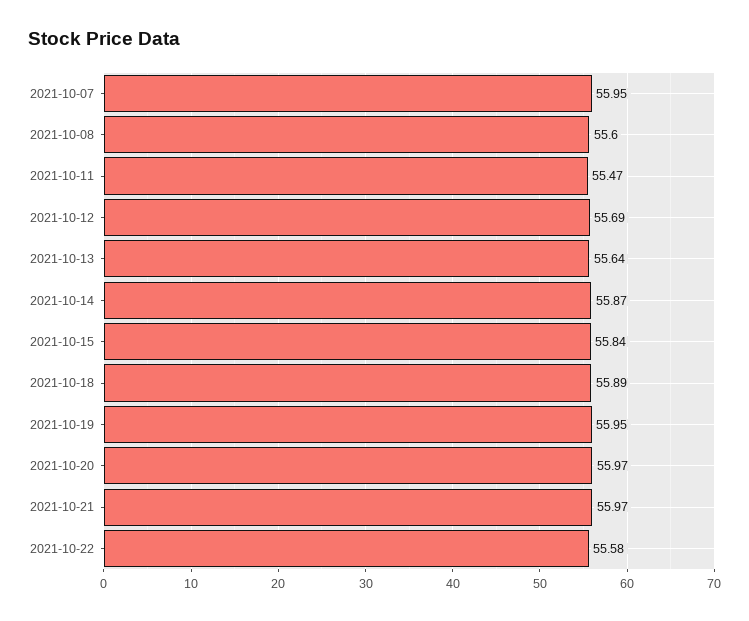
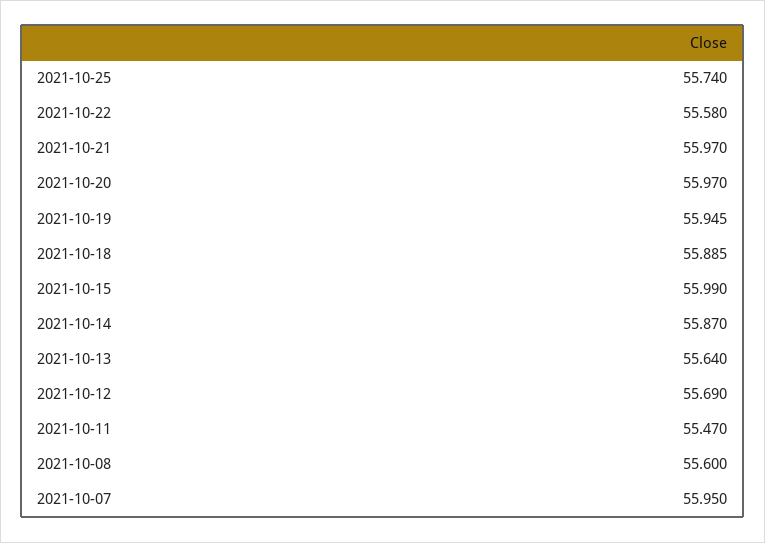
2021-10-15: 55.84 -> 55.99
2021-10-25: none -> 55.74

